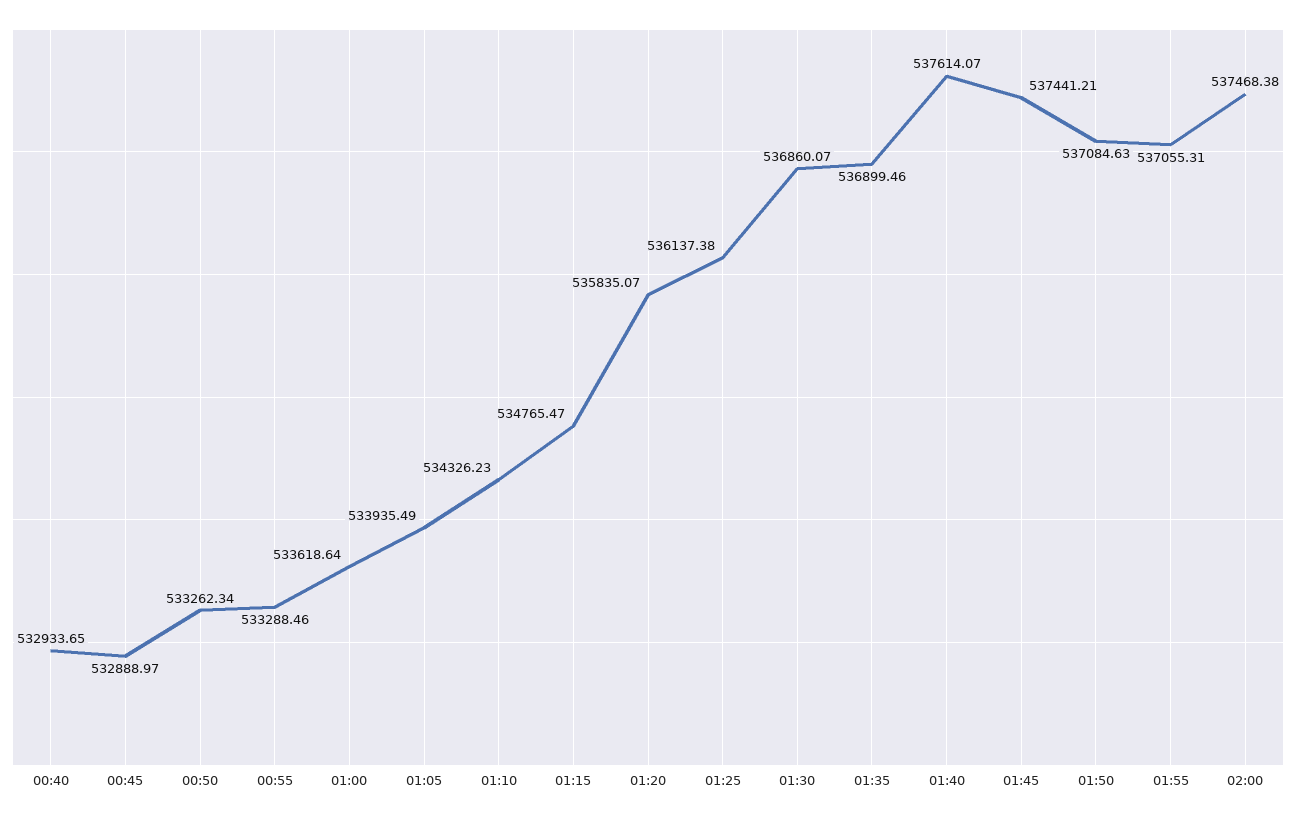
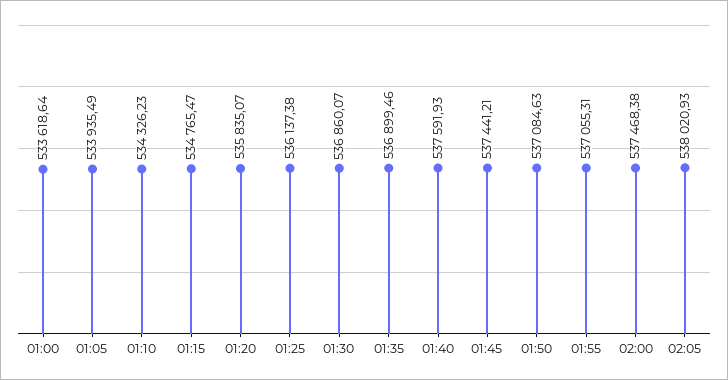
00:40: 532933.65 -> none
00:45: 532888.97 -> none
00:50: 533262.34 -> none
00:55: 533288.46 -> none
01:40: 537614.07 -> 537591.93
02:05: none -> 538020.93

